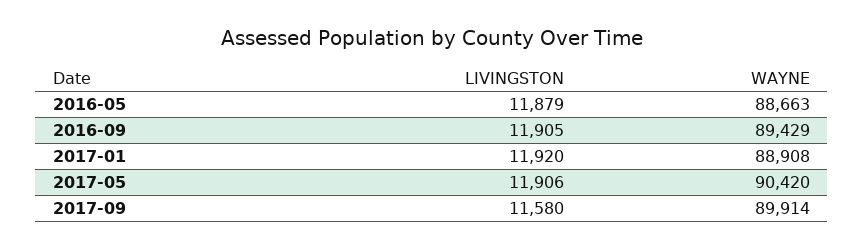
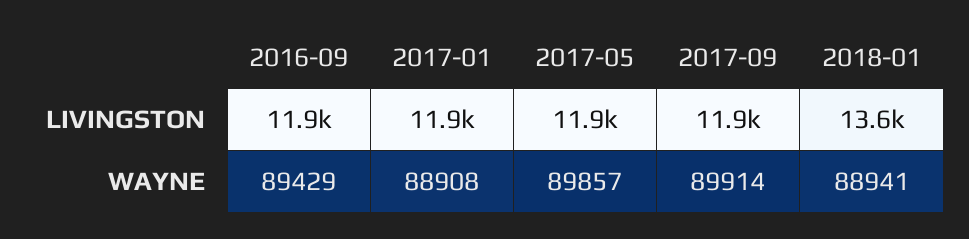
LIVINGSTON, 2016-05: 11879 -> none
WAYNE, 2016-05: 88663 -> none
WAYNE, 2017-05: 90420 -> 89857
LIVINGSTON, 2017-09: 11580 -> 11900
LIVINGSTON, 2018-01: none -> 13600
WAYNE, 2018-01: none -> 88941

